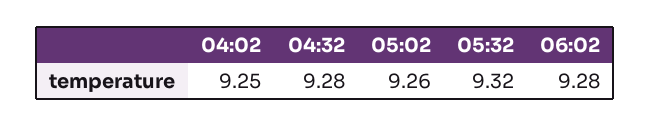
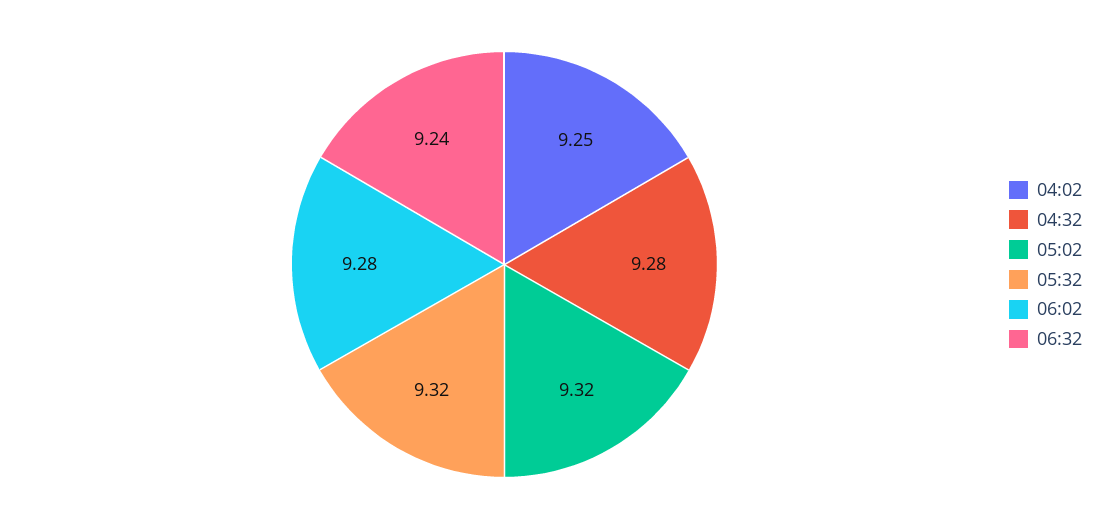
05:02: 9.26 -> 9.32
06:32: none -> 9.24

